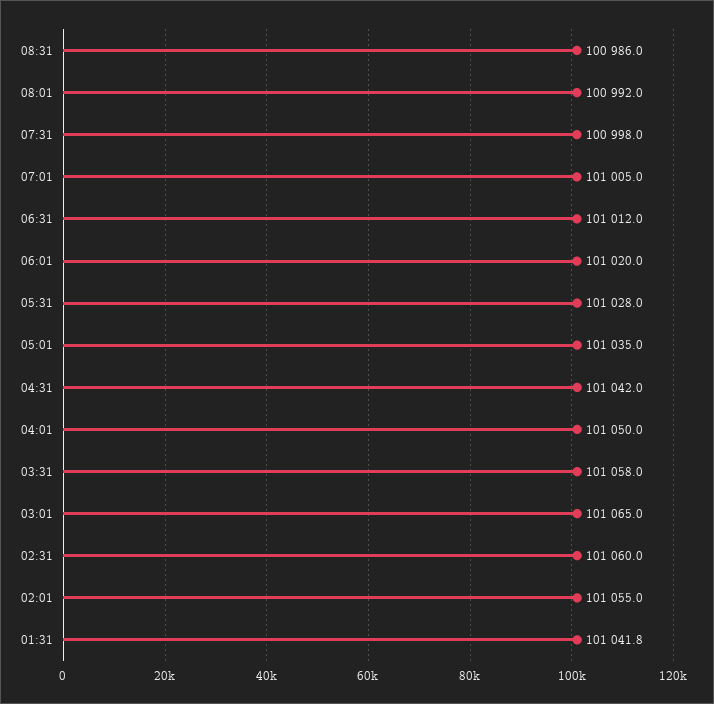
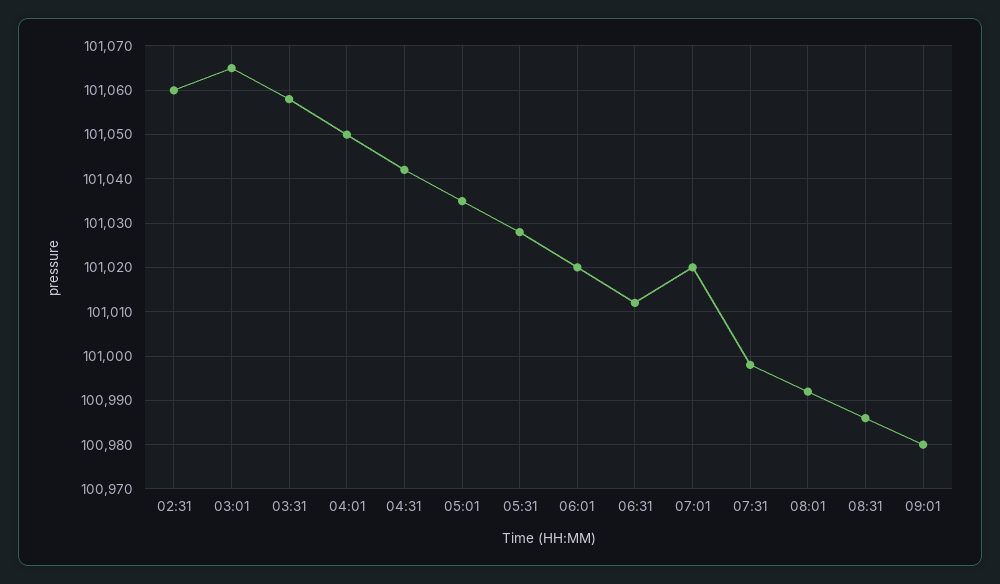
07:01: 101005 -> 101020
02:01: 101055 -> none
01:31: 101041.8 -> none
09:01: none -> 100980

